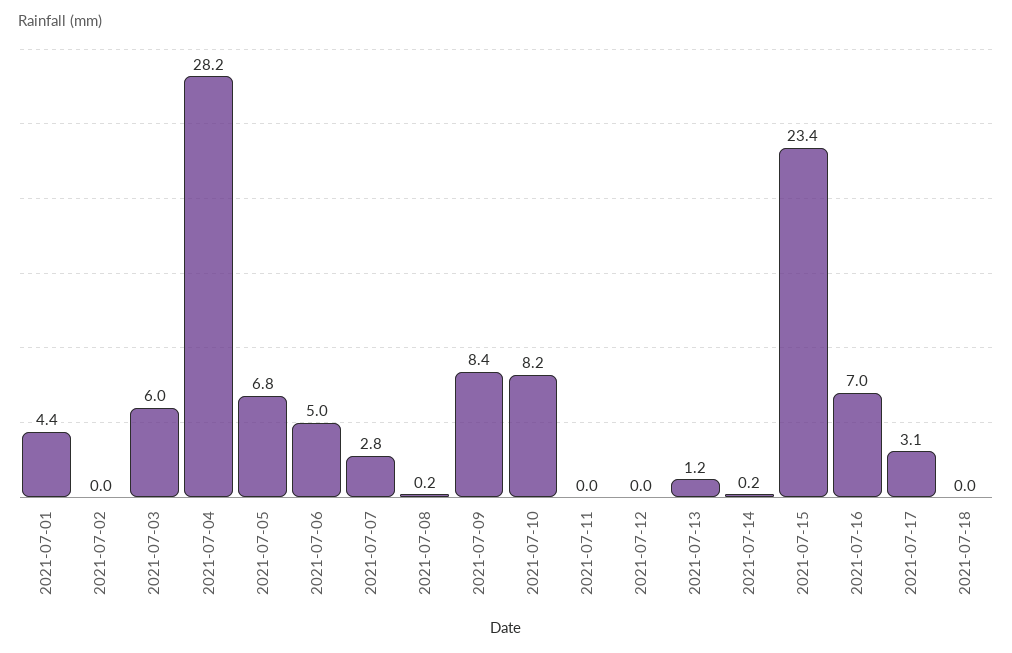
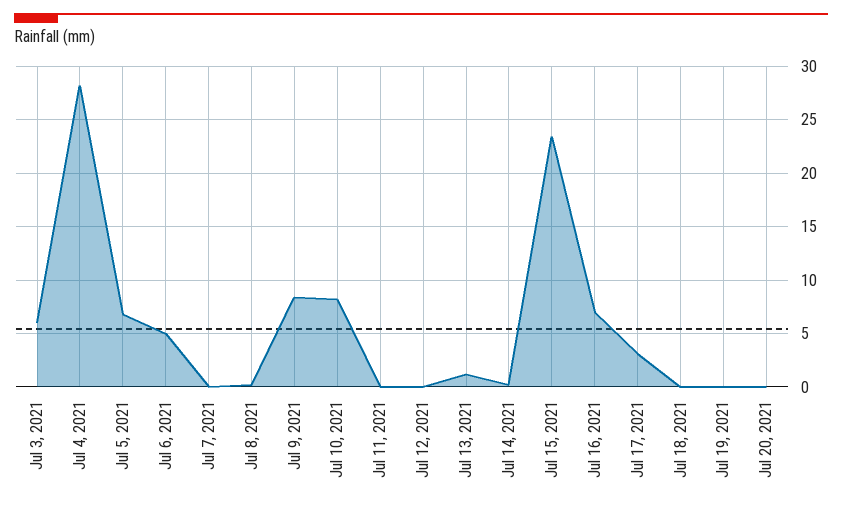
2021-07-01: 4.4 -> none
2021-07-02: 0 -> none
2021-07-07: 2.8 -> 0
Jul 19, 2021: none -> 0
Jul 20, 2021: none -> 0

